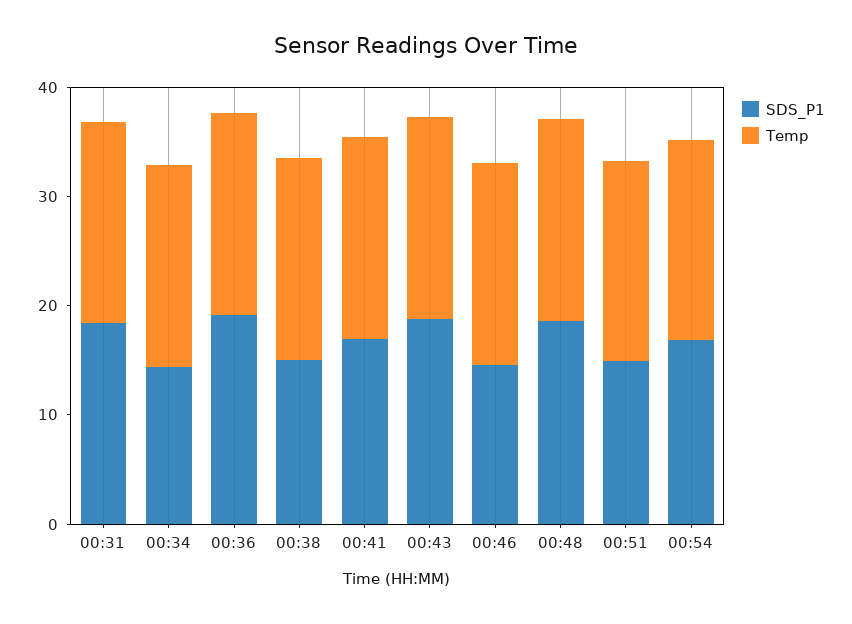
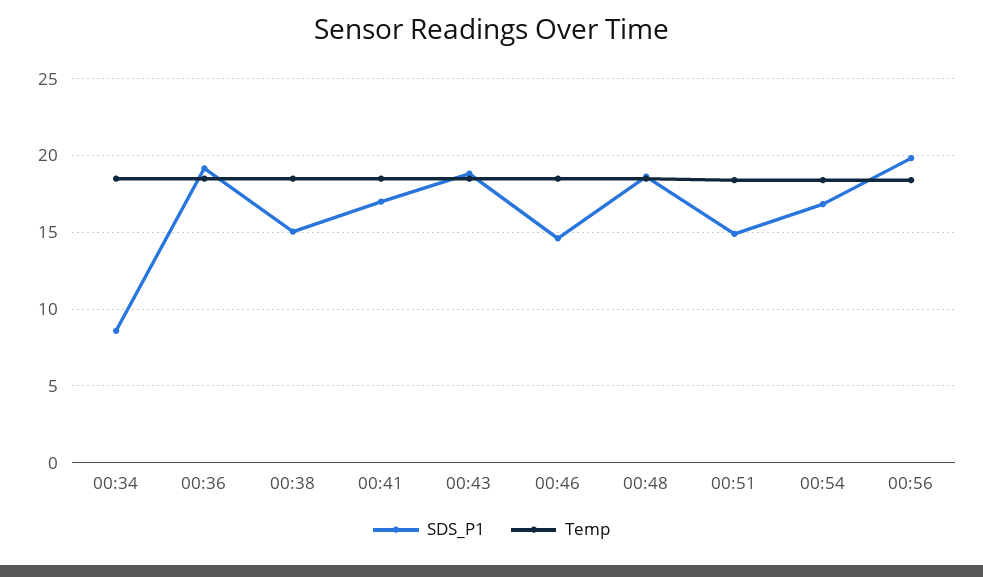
SDS_P1, 00:31: 18 -> none
Temp, 00:31: 18 -> none
SDS_P1, 00:34: 14 -> 8.5
SDS_P1, 00:56: none -> 20
Temp, 00:56: none -> 18.5

